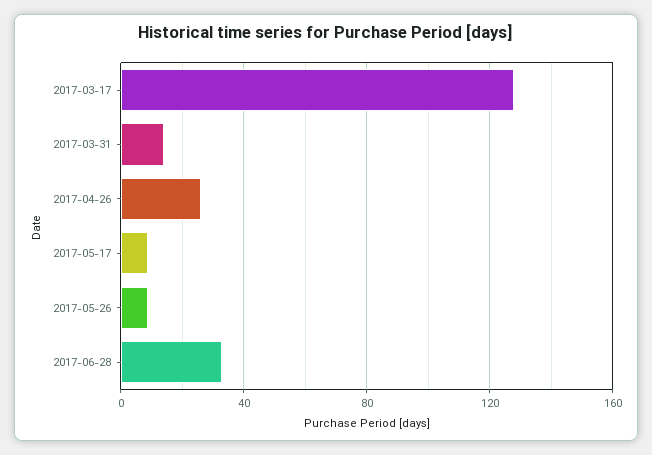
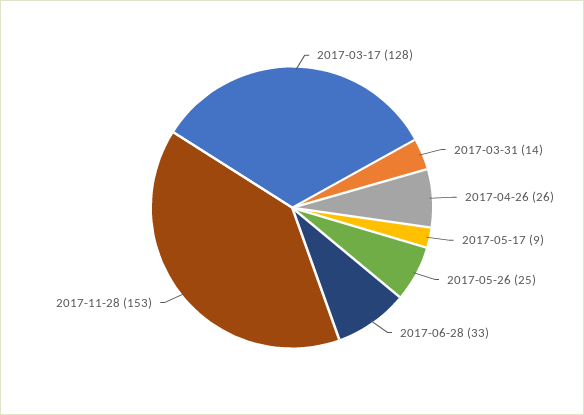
2017-05-26: 10 -> 25
2017-11-28: none -> 153

